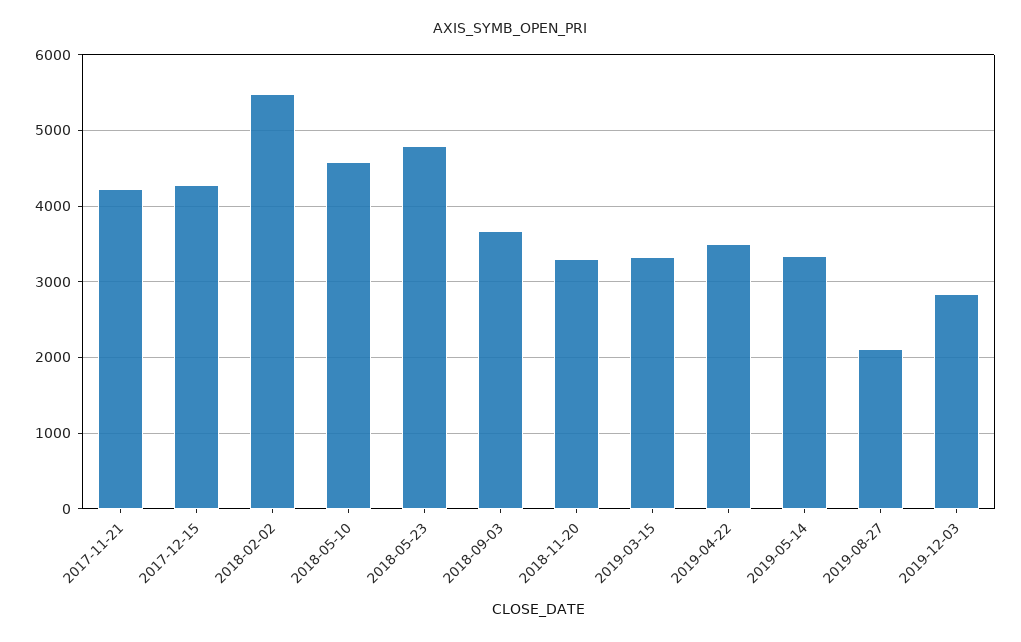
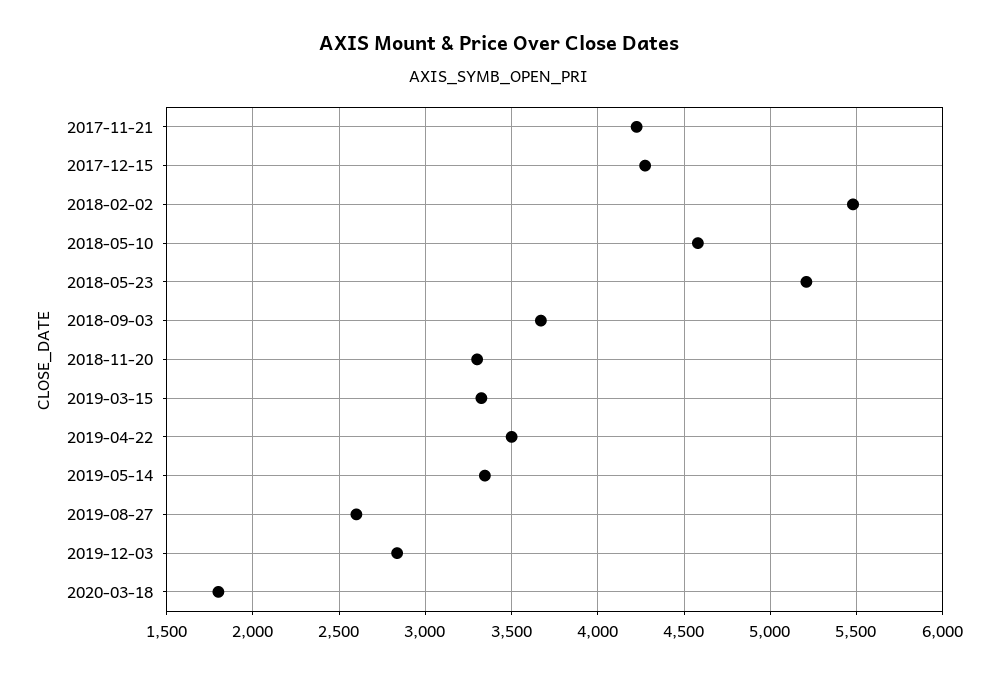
2018-05-23: 4800 -> 5200
2019-08-27: 2100 -> 2600
2020-03-18: none -> 1800

